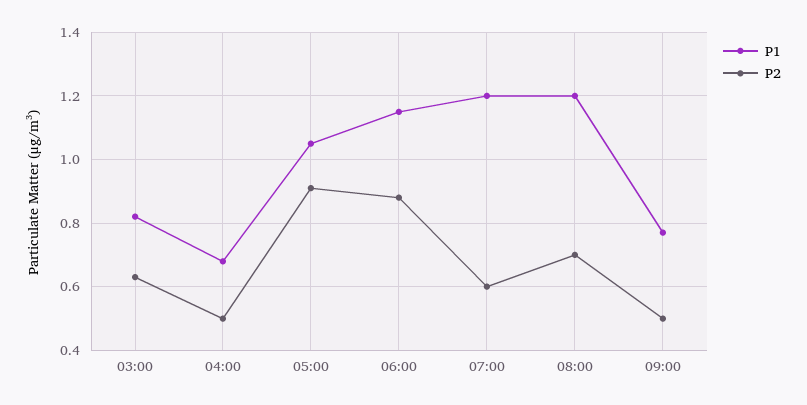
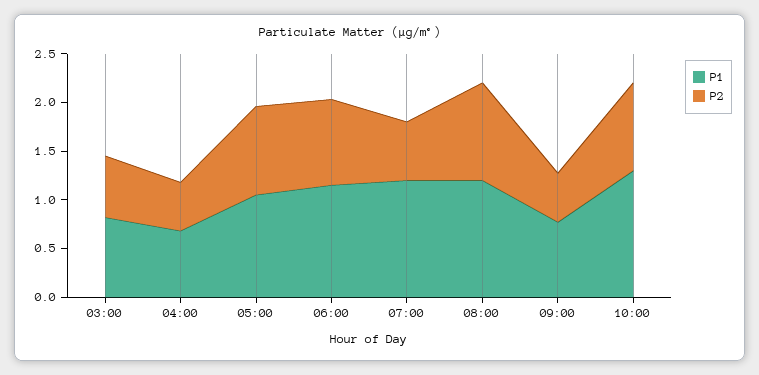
P2, 08:00: 0.7 -> 1
P1, 10:00: none -> 1.3
P2, 10:00: none -> 0.9

